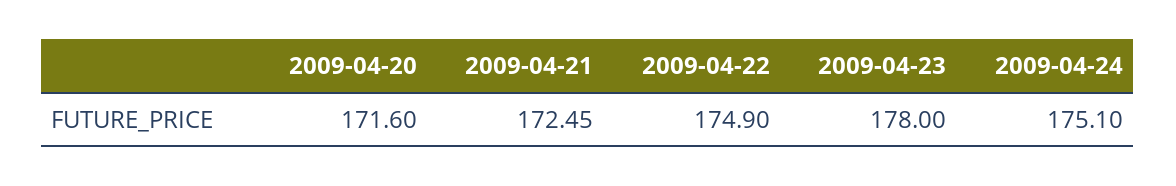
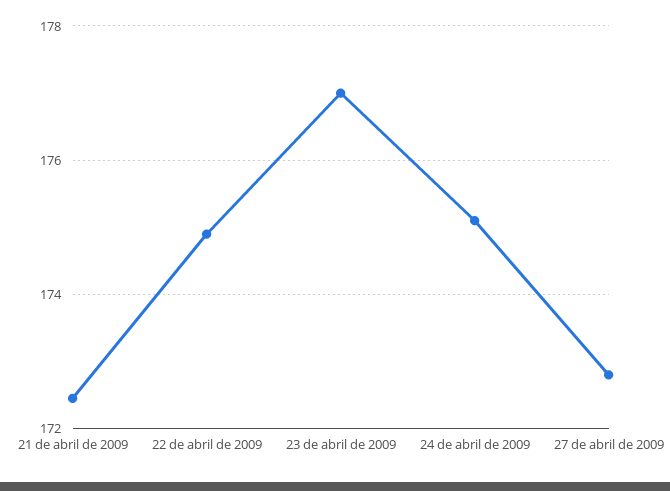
2009-04-20: 171.6 -> none
2009-04-23: 178 -> 177
27 de abril de 2009: none -> 172.8

